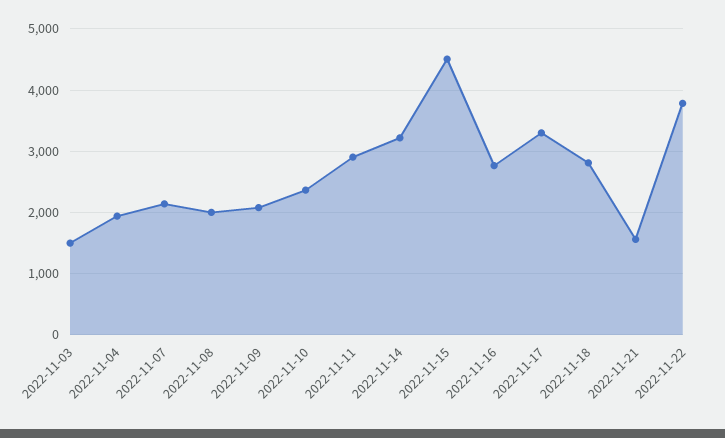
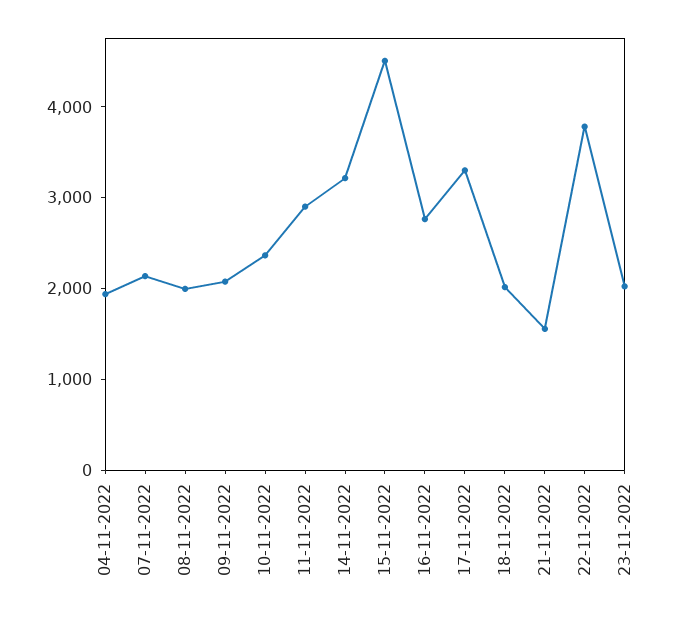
2022-11-03: 1500 -> none
2022-11-18: 2800 -> 2000
23-11-2022: none -> 2000

